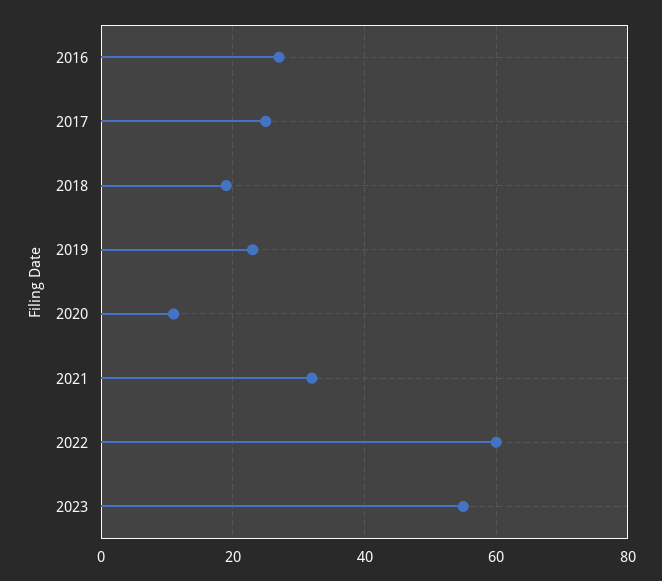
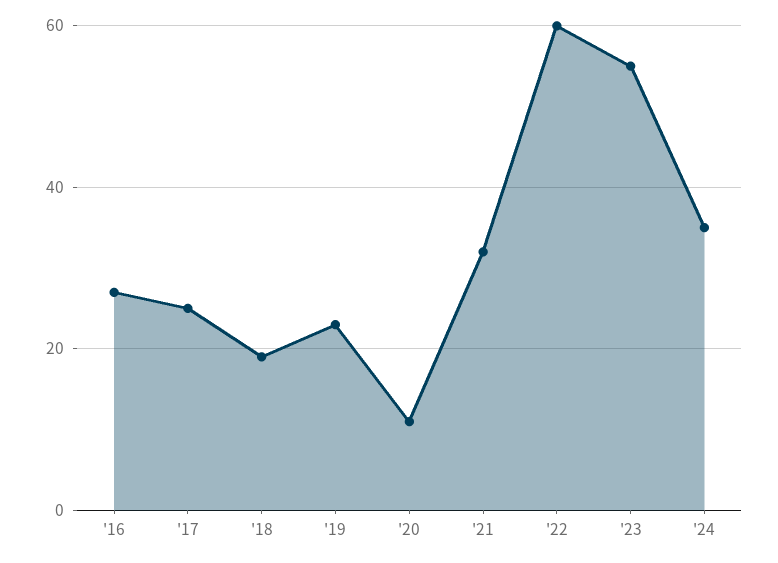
'24: none -> 35

